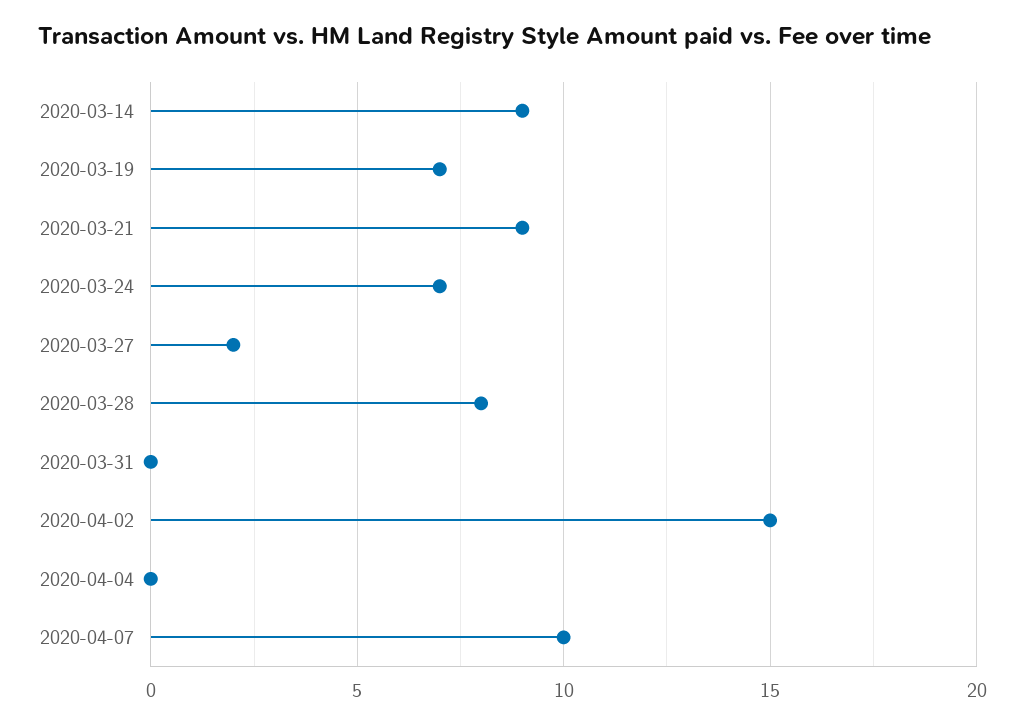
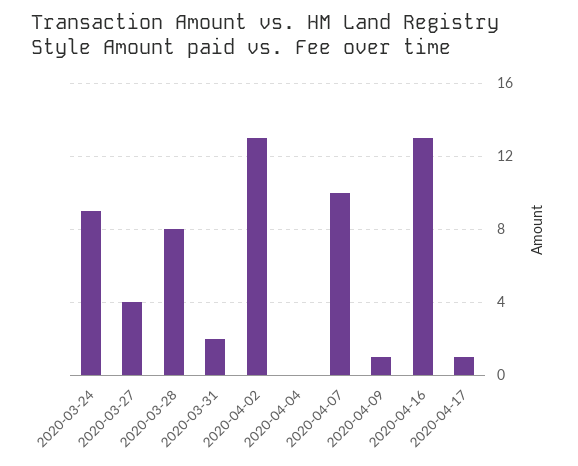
2020-03-14: 9 -> none
2020-03-19: 7 -> none
2020-03-21: 9 -> none
2020-03-24: 7 -> 9
2020-03-27: 2 -> 4
2020-03-31: 0 -> 2
2020-04-02: 15 -> 13
2020-04-09: none -> 1
2020-04-16: none -> 13
2020-04-17: none -> 1

